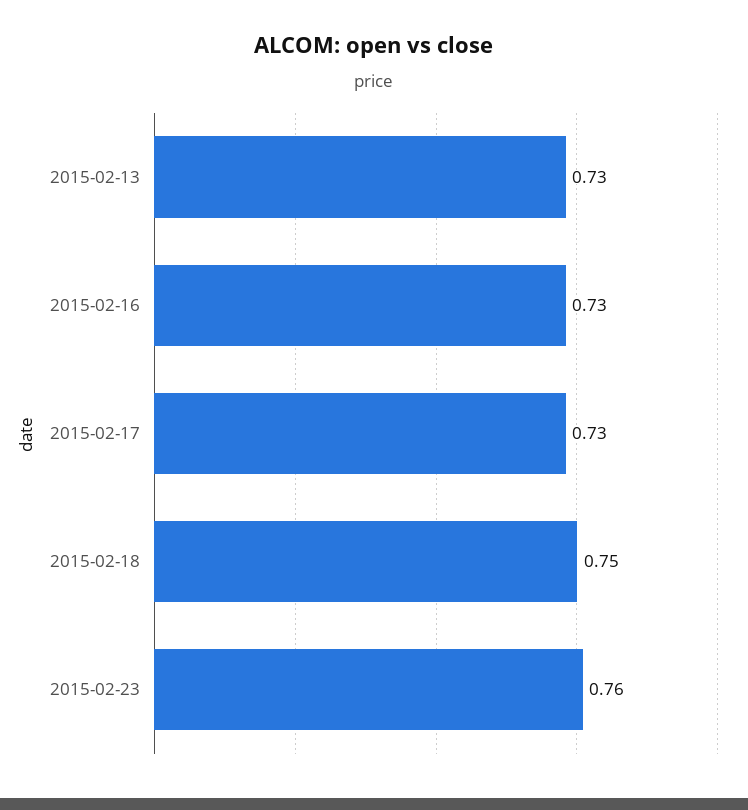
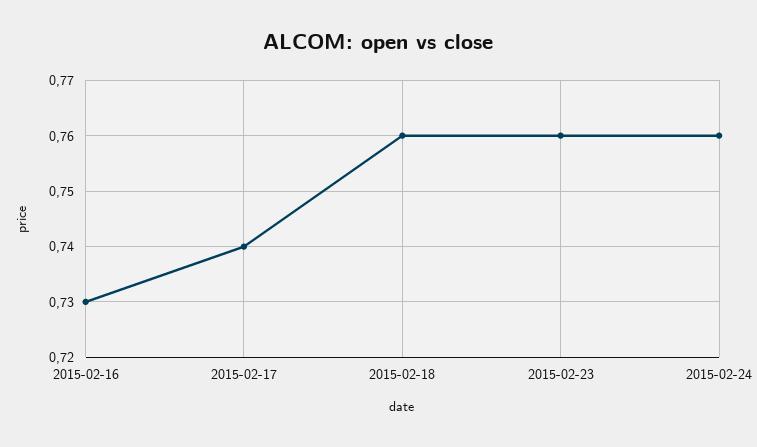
2015-02-13: 0.73 -> none
2015-02-17: 0.73 -> 0.74
2015-02-18: 0.75 -> 0.76
2015-02-24: none -> 0.76

